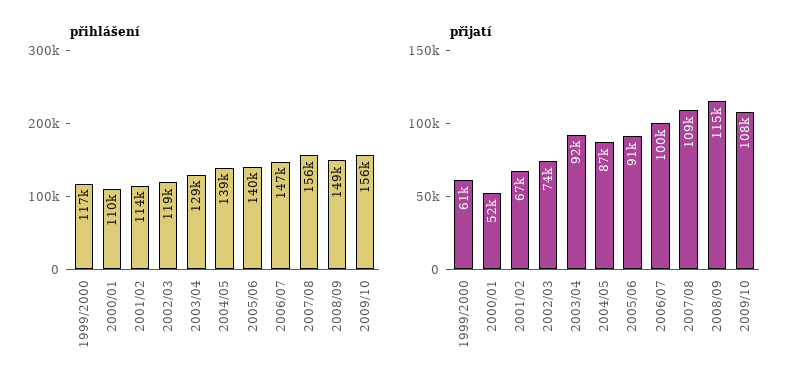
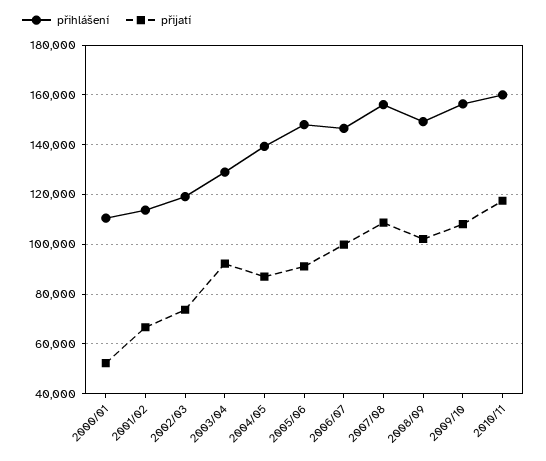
přihlášení, 1999/2000: 117000 -> none
přihlášení, 2005/06: 140000 -> 147500
přijatí, 1999/2000: 61000 -> none
přijatí, 2008/09: 115000 -> 102500
přihlášení, 2010/11: none -> 160000
přijatí, 2010/11: none -> 117500

